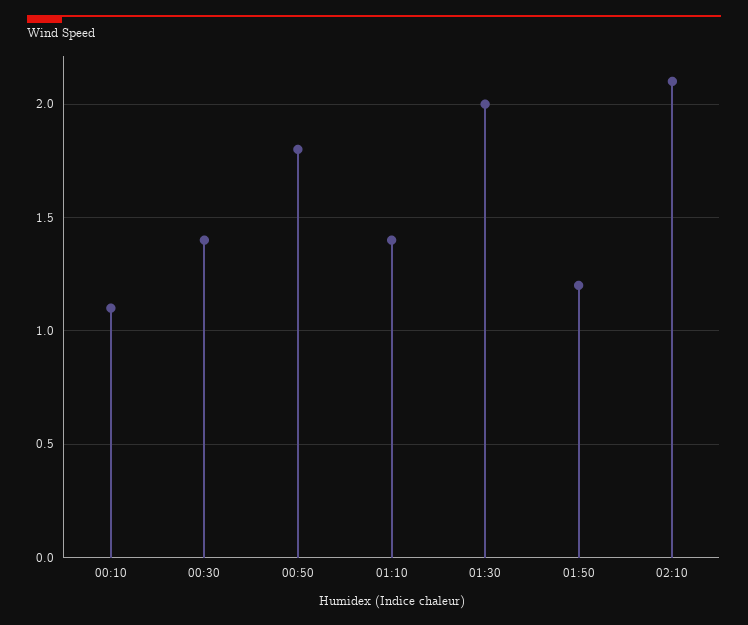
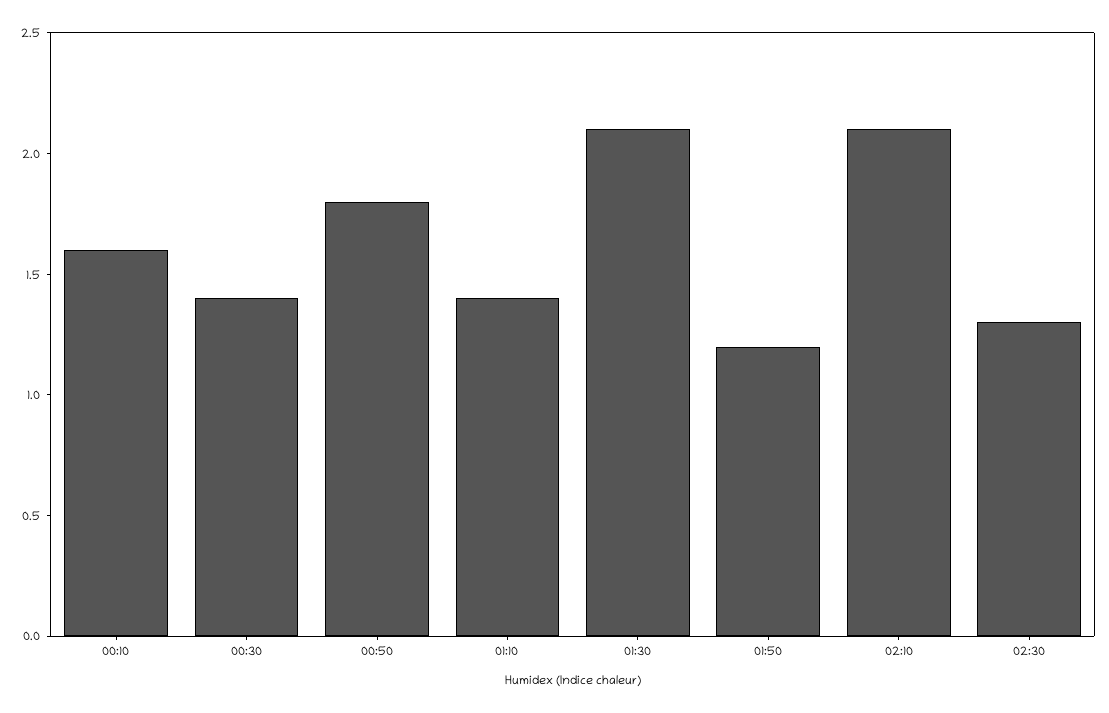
00:10: 1.1 -> 1.6
01:30: 2 -> 2.1
02:30: none -> 1.3

